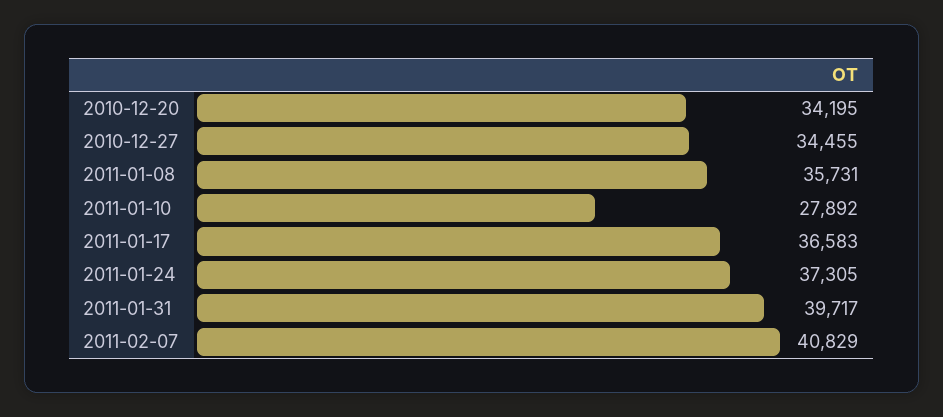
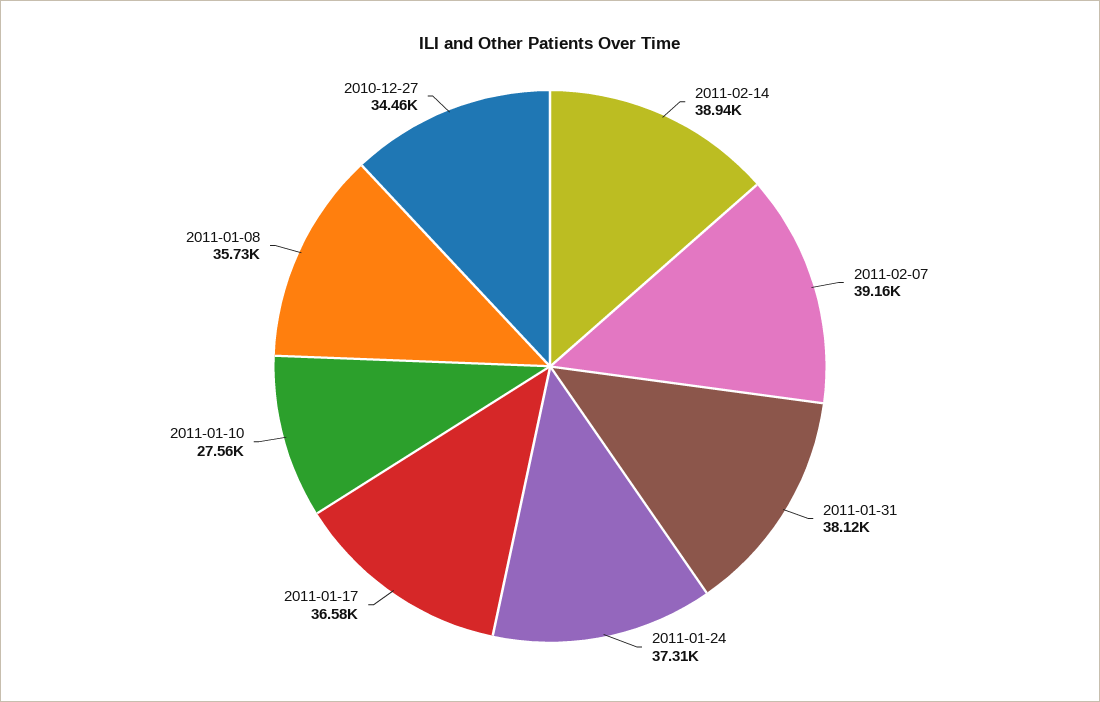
2010-12-20: 34195 -> none
2011-01-10: 27892 -> 27560
2011-01-31: 39717 -> 38120
2011-02-07: 40829 -> 39160
2011-02-14: none -> 38940

